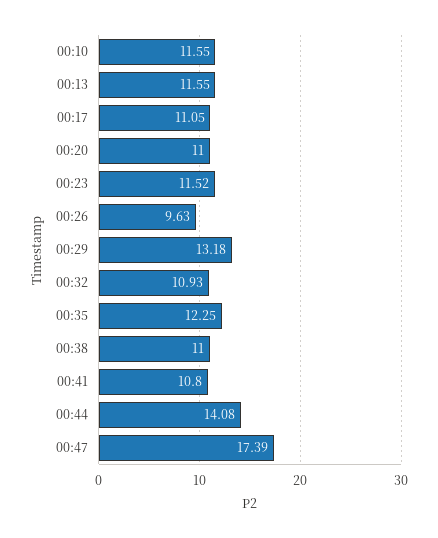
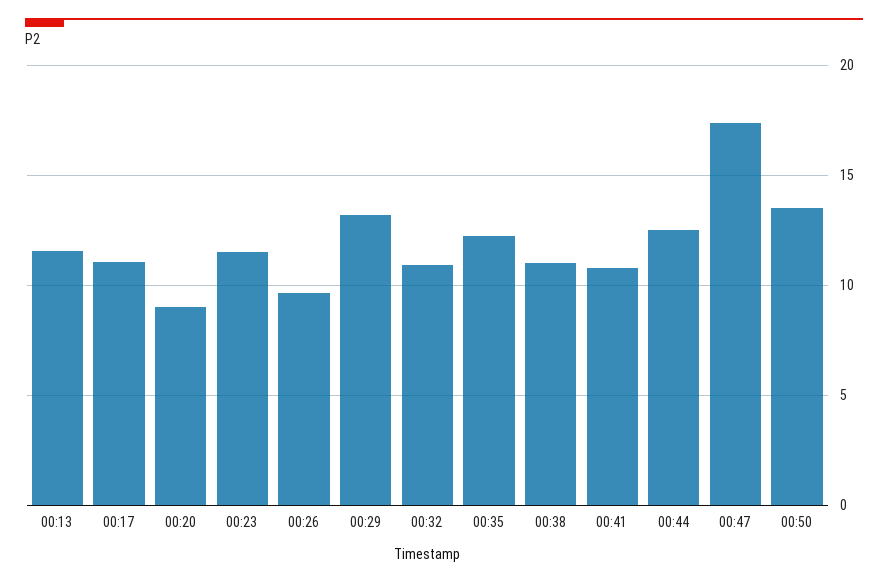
00:10: 11.55 -> none
00:20: 11 -> 9
00:44: 14.08 -> 12.5
00:50: none -> 13.5

